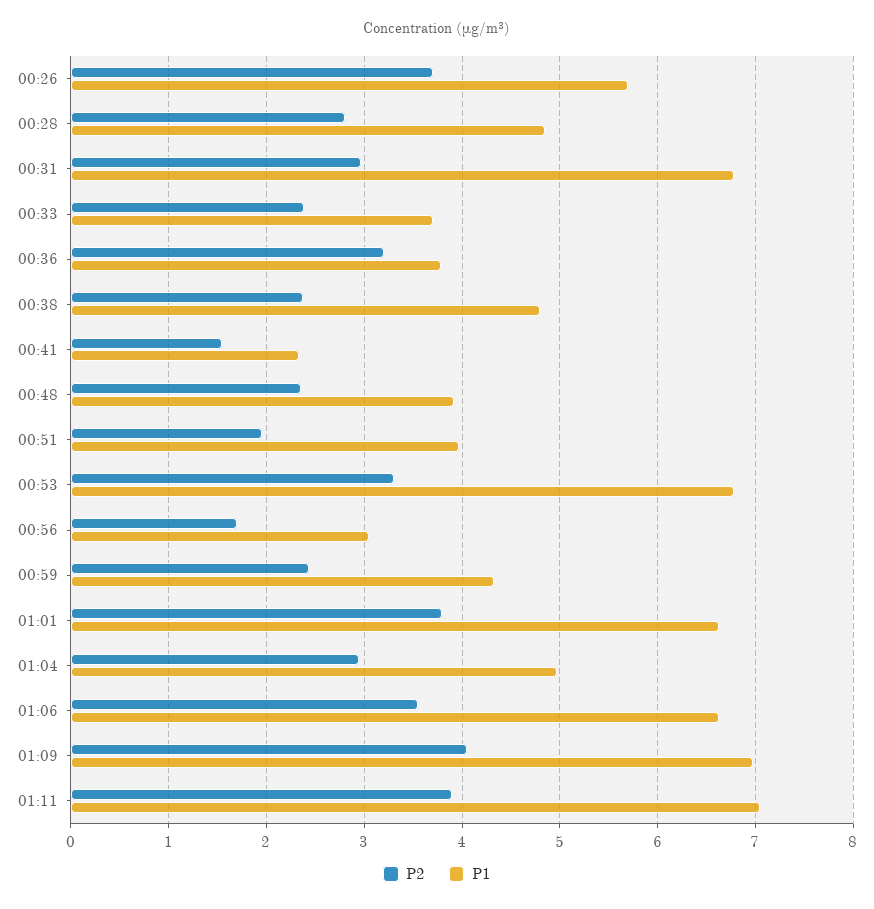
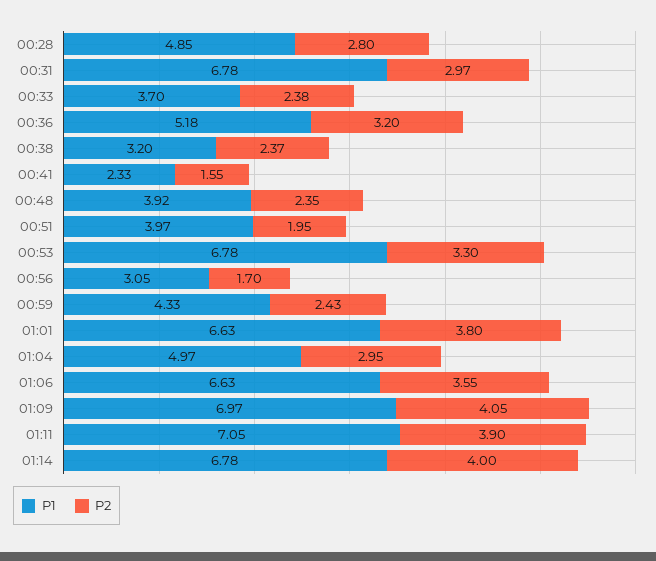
P2, 00:26: 3.7 -> none
P1, 00:26: 5.7 -> none
P1, 00:36: 3.8 -> 5.18
P1, 00:38: 4.8 -> 3.2
P1, 01:14: none -> 6.78
P2, 01:14: none -> 4

